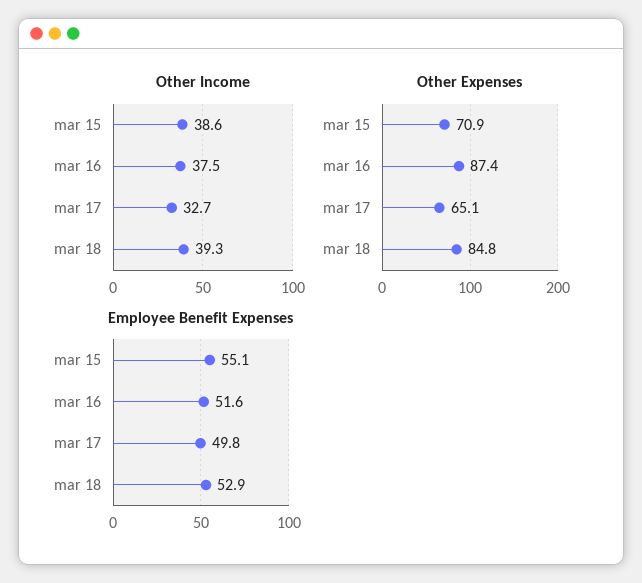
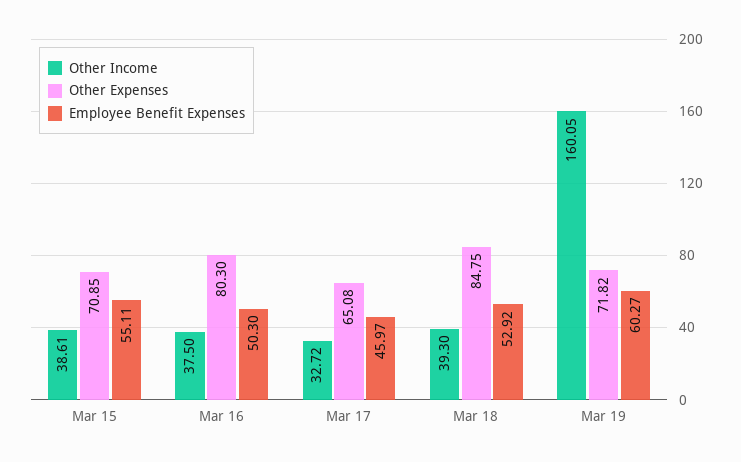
Other Expenses, mar 16: 87.4 -> 80.3
Employee Benefit Expenses, mar 16: 51.6 -> 50.3
Employee Benefit Expenses, mar 17: 49.8 -> 45.97
Other Income, Mar 19: none -> 160.05
Other Expenses, Mar 19: none -> 71.82
Employee Benefit Expenses, Mar 19: none -> 60.27

